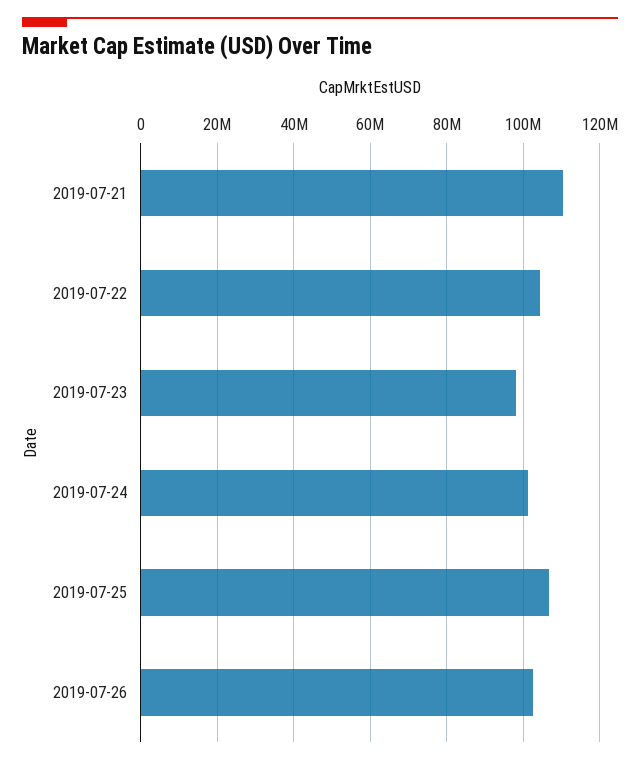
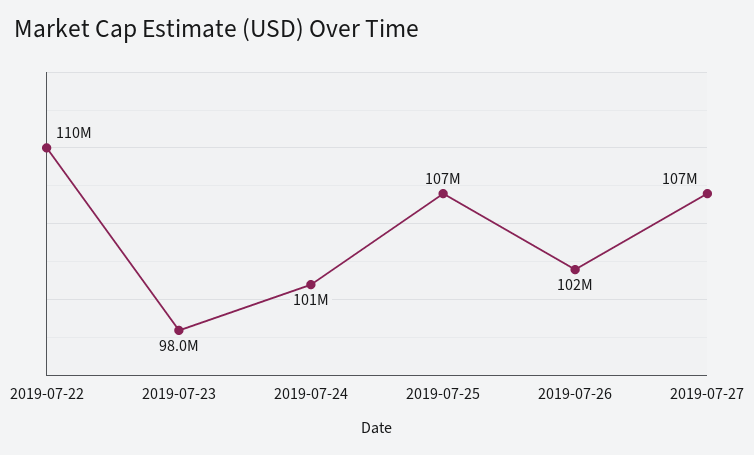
2019-07-21: 110000000 -> none
2019-07-22: 104000000 -> 110000000
2019-07-27: none -> 107000000

